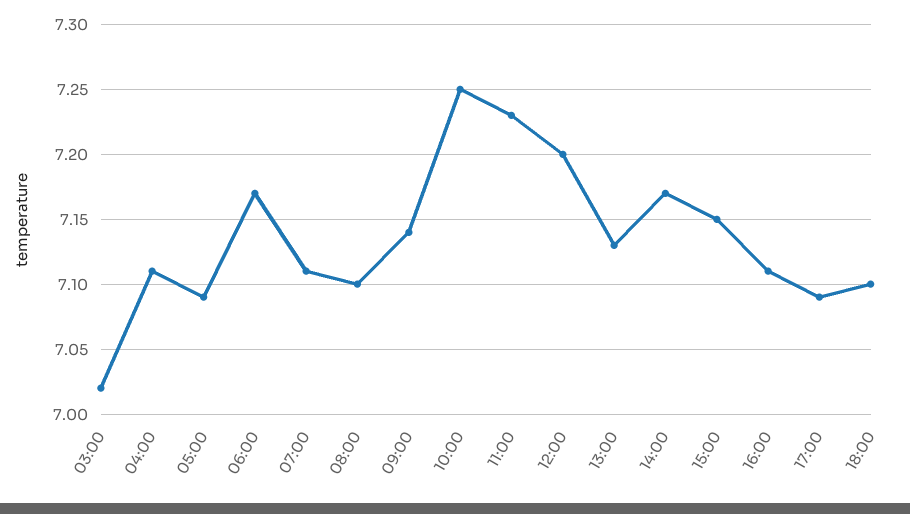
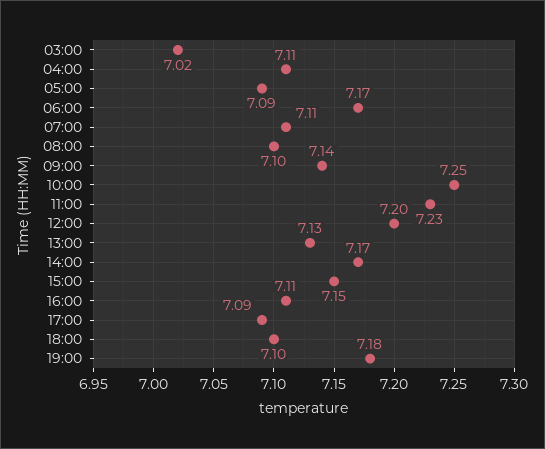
19:00: none -> 7.18

